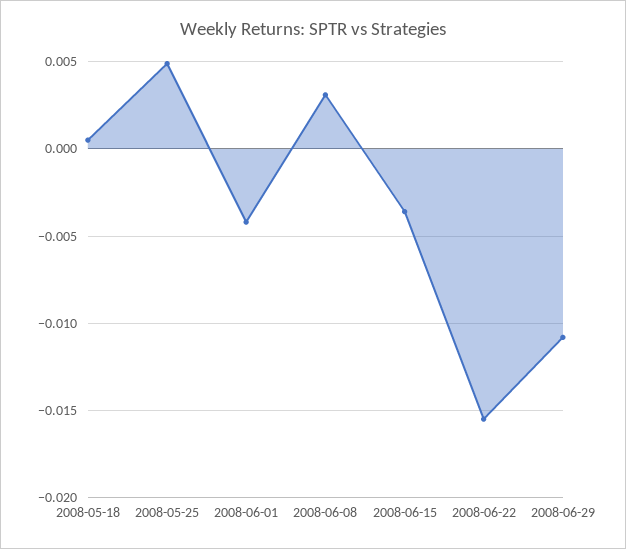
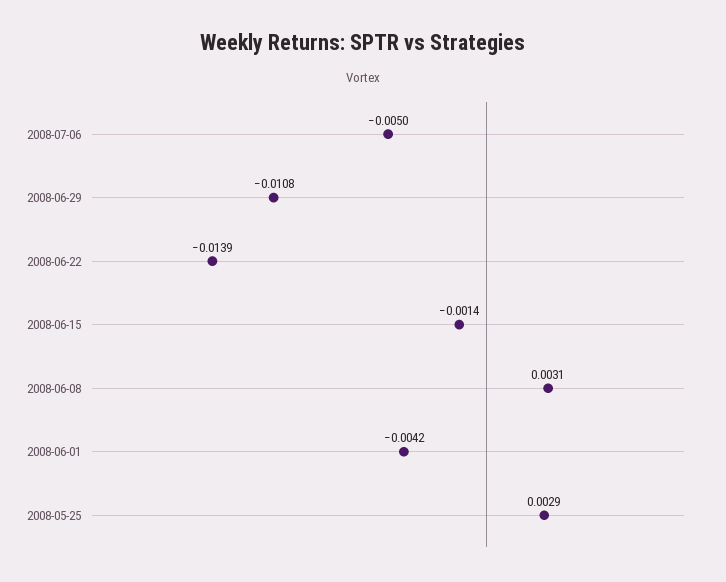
2008-05-18: 0.0005 -> none
2008-05-25: 0.005 -> 0.0029
2008-06-15: -0.0035 -> -0.0014
2008-06-22: -0.0155 -> -0.0139
2008-07-06: none -> -0.005

